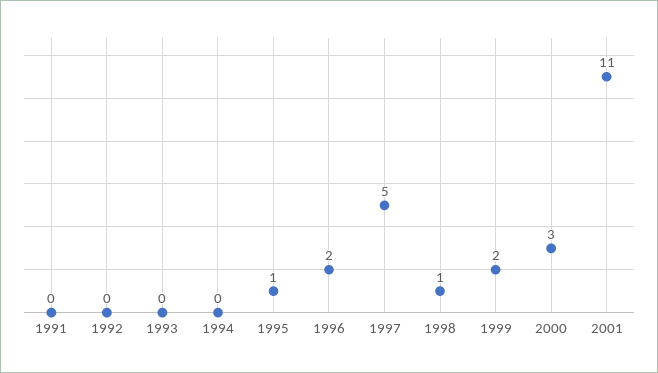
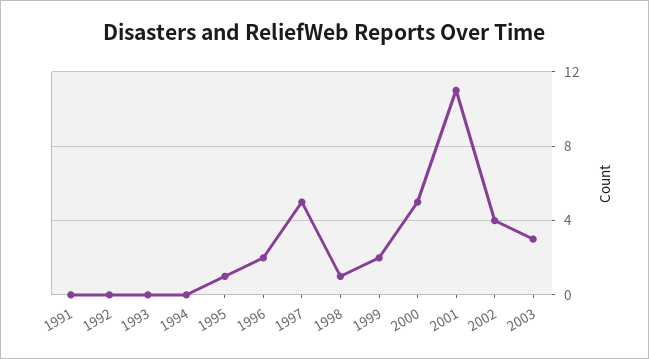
2000: 3 -> 5
2002: none -> 4
2003: none -> 3

